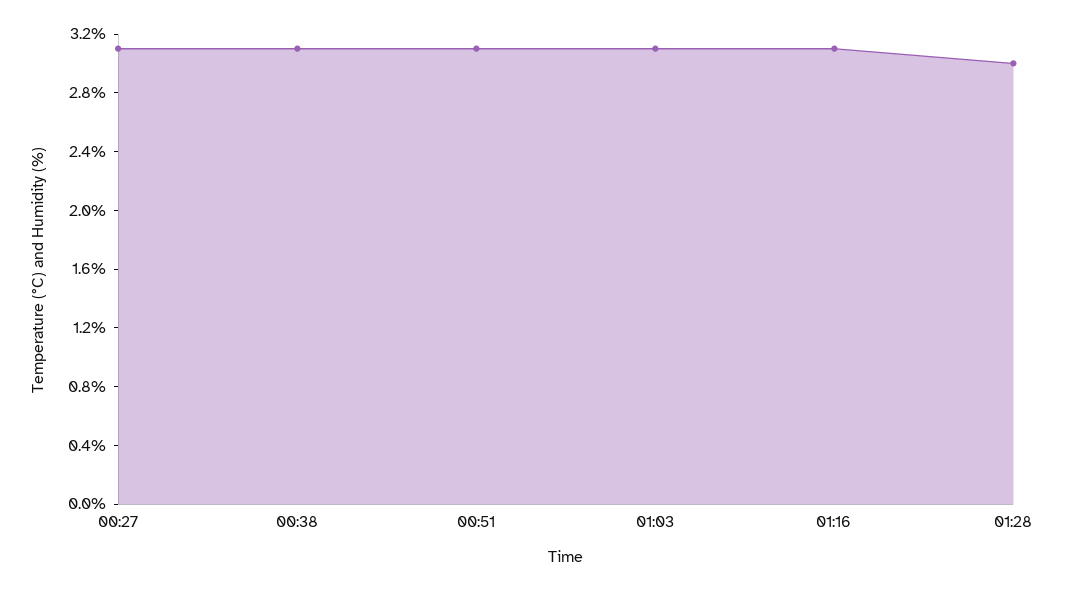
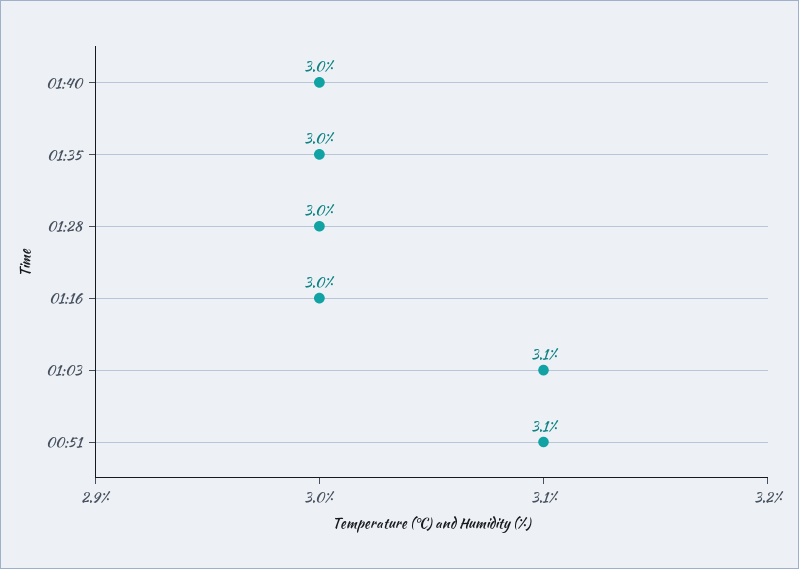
00:27: 3.1 -> none
00:38: 3.1 -> none
01:16: 3.1 -> 3
01:40: none -> 3
01:35: none -> 3

